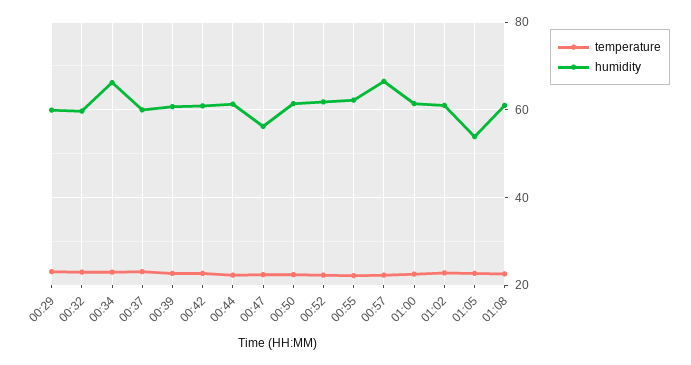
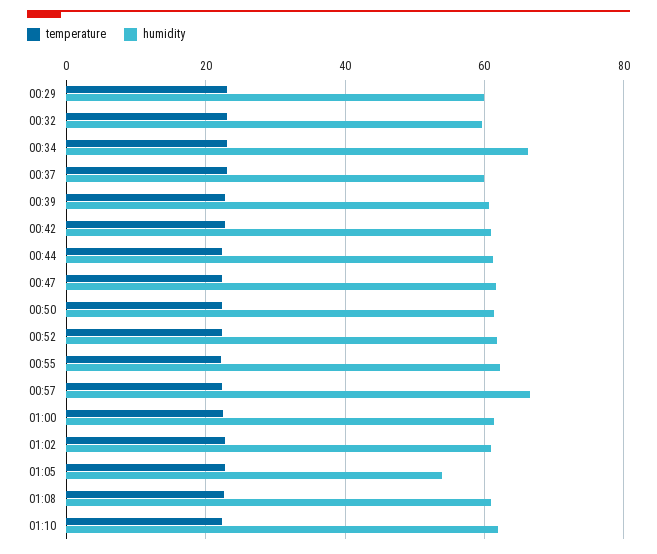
humidity, 00:47: 56 -> 62
temperature, 01:10: none -> 22
humidity, 01:10: none -> 62

